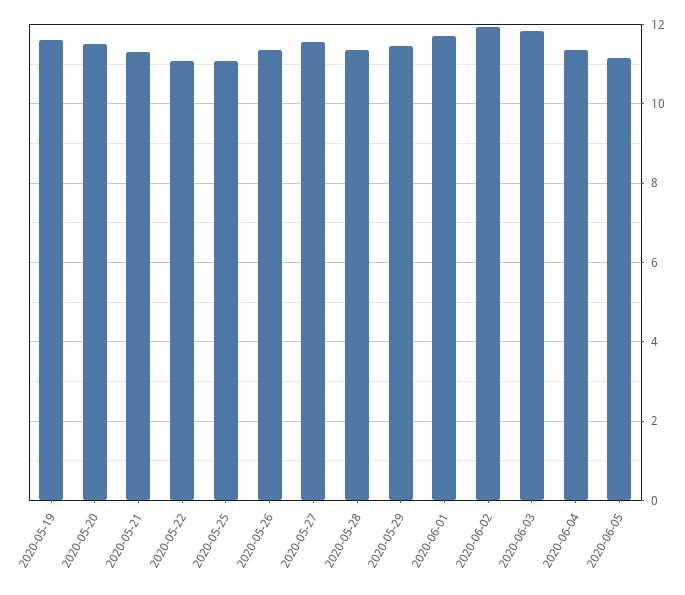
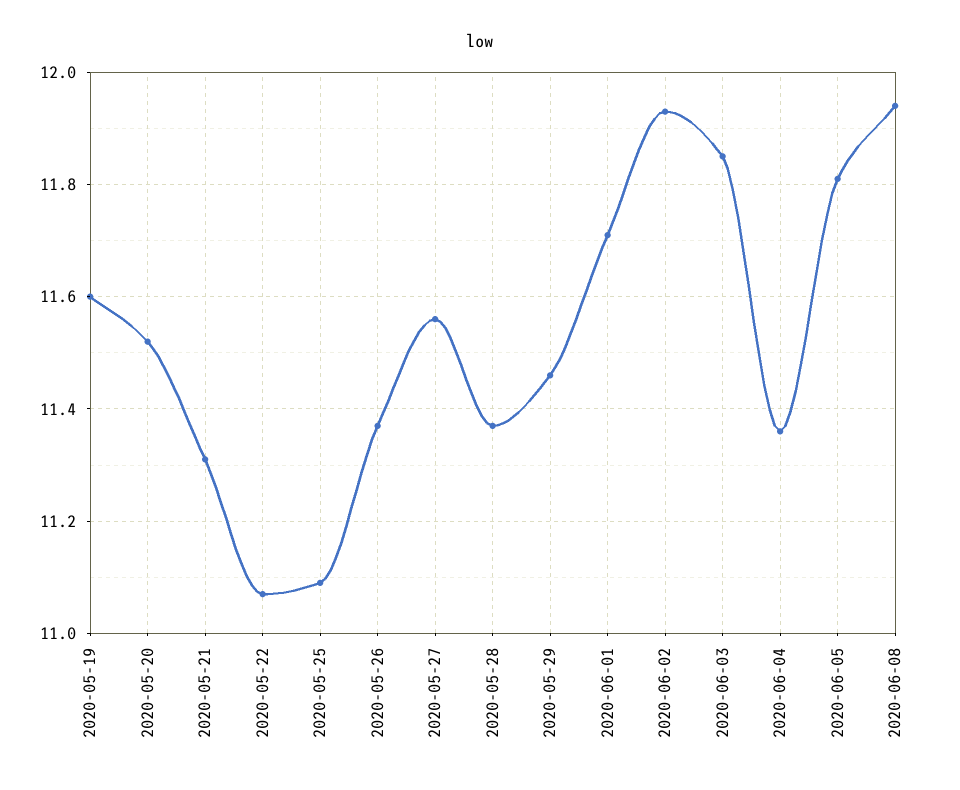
2020-06-05: 11.2 -> 11.8
2020-06-08: none -> 11.95

